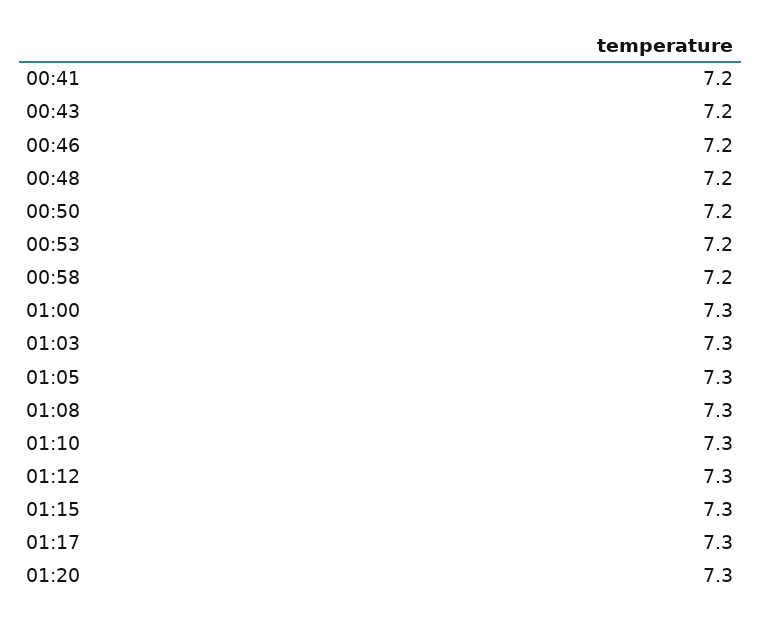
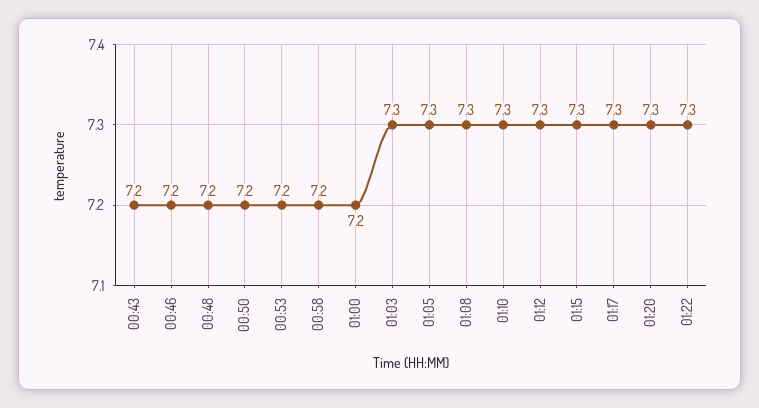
00:41: 7.2 -> none
01:00: 7.3 -> 7.2
01:22: none -> 7.3

